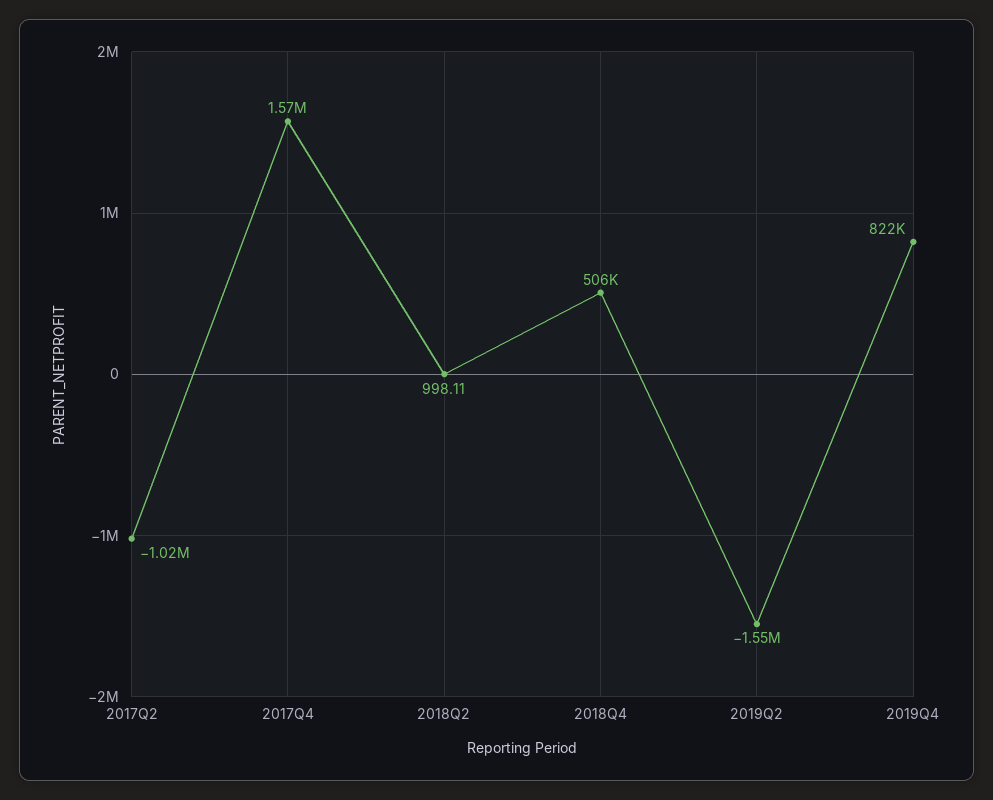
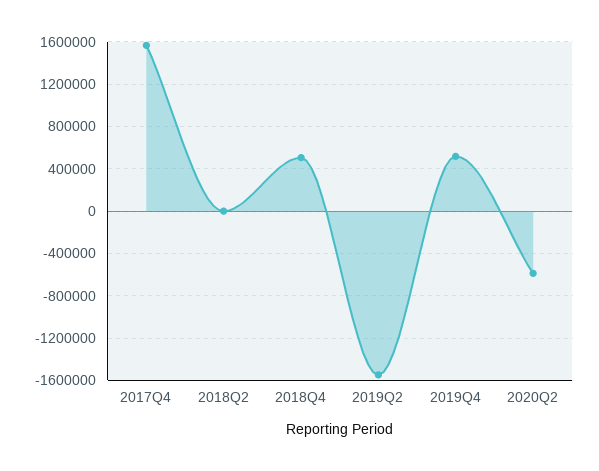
2017Q2: -1020000 -> none
2019Q4: 822000 -> 500000
2020Q2: none -> -600000

